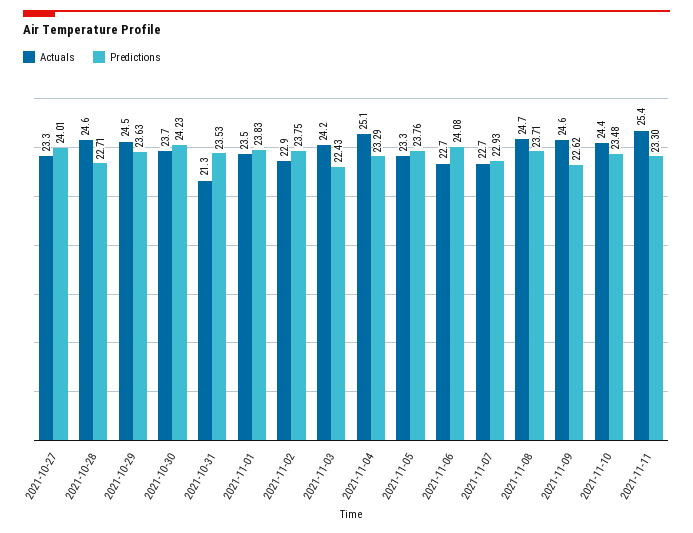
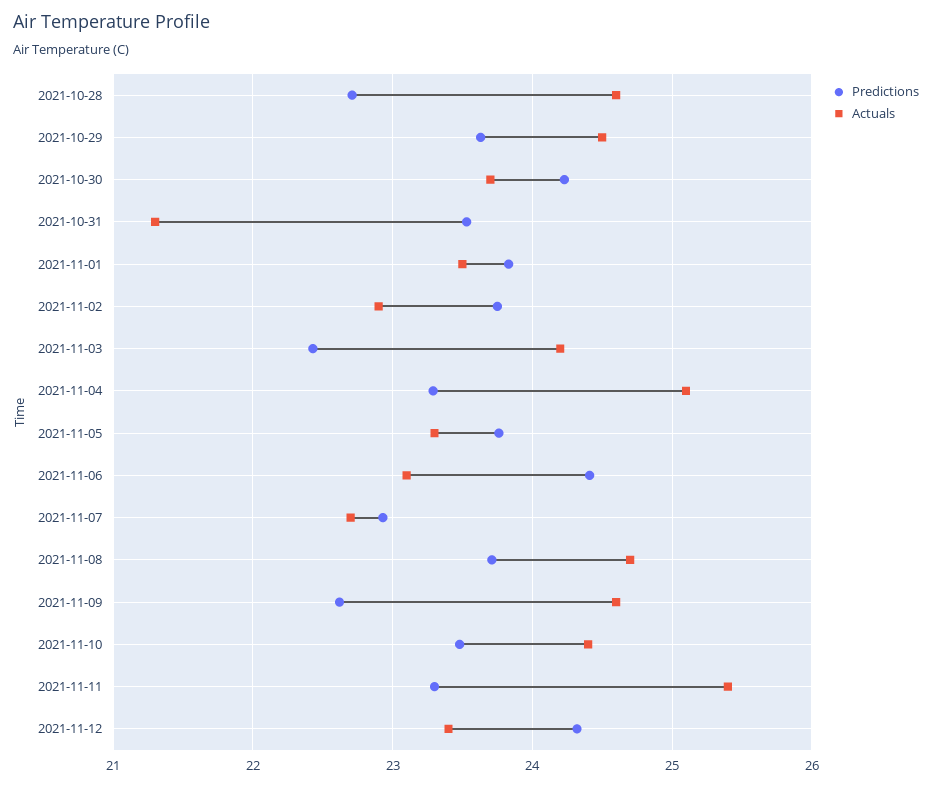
Actuals, 2021-10-27: 23.3 -> none
Predictions, 2021-10-27: 24.01 -> none
Actuals, 2021-11-06: 22.7 -> 23.1
Predictions, 2021-11-06: 24.08 -> 24.4
Predictions, 2021-11-12: none -> 24.3
Actuals, 2021-11-12: none -> 23.4

